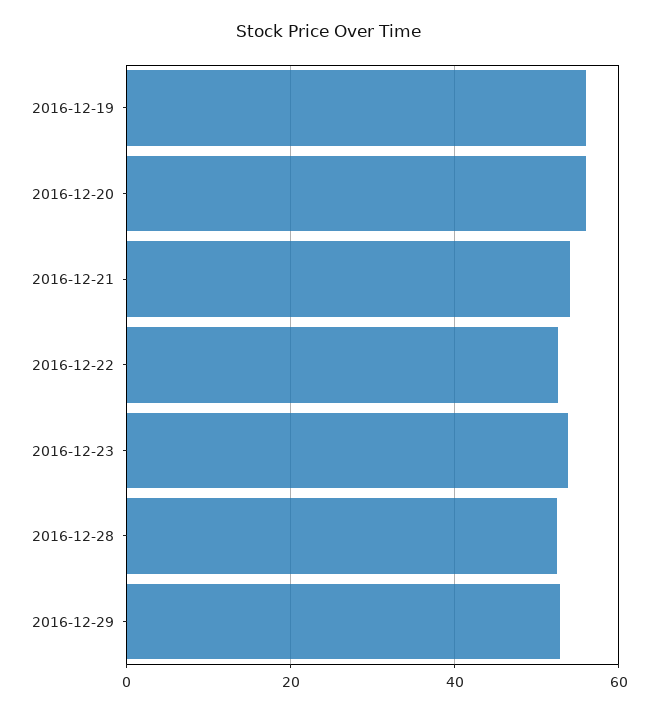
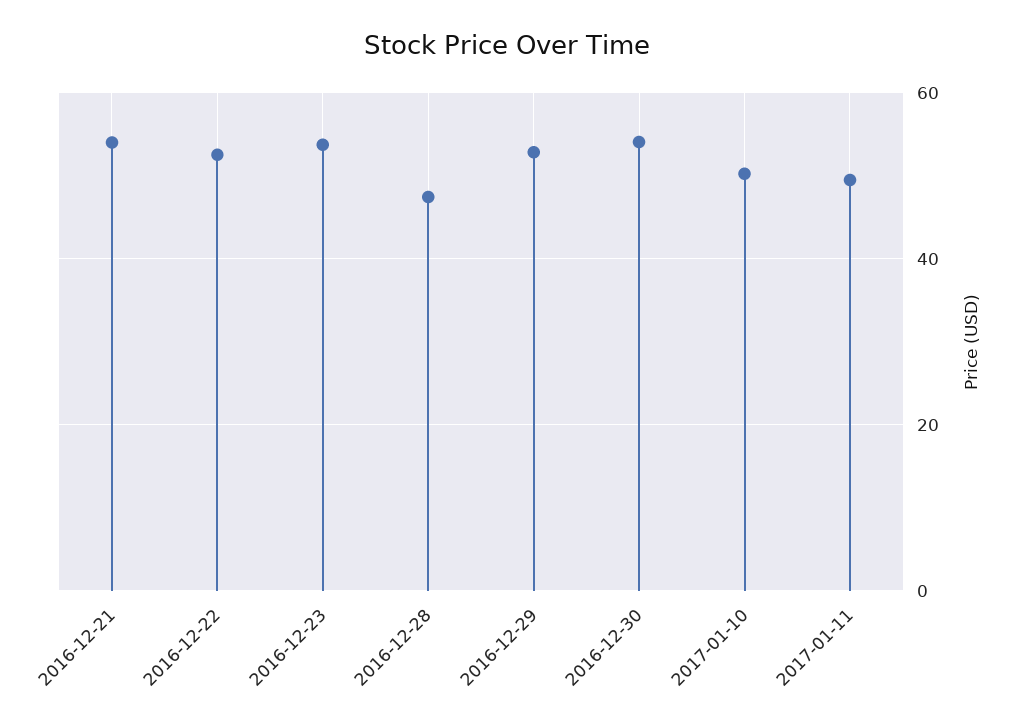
2016-12-19: 56 -> none
2016-12-20: 56 -> none
2016-12-28: 52 -> 48
2016-12-30: none -> 54
2017-01-10: none -> 50
2017-01-11: none -> 50

